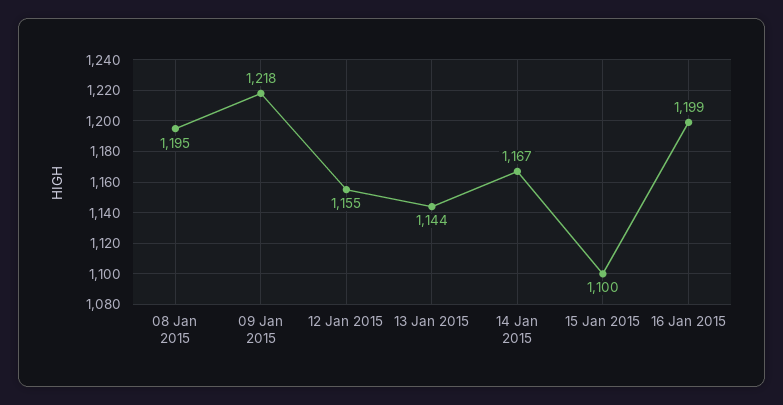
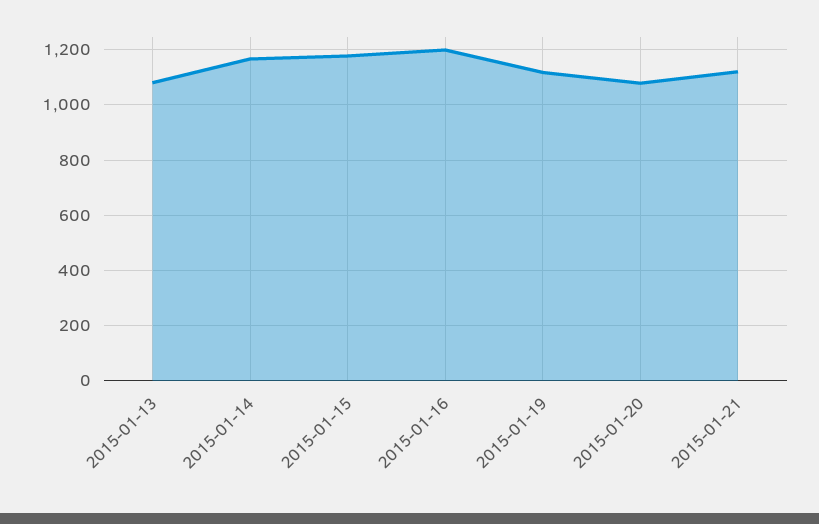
08 Jan 2015: 1195 -> none
09 Jan 2015: 1218 -> none
12 Jan 2015: 1155 -> none
13 Jan 2015: 1144 -> 1075
15 Jan 2015: 1100 -> 1175
2015-01-19: none -> 1125
2015-01-20: none -> 1075
2015-01-21: none -> 1125

